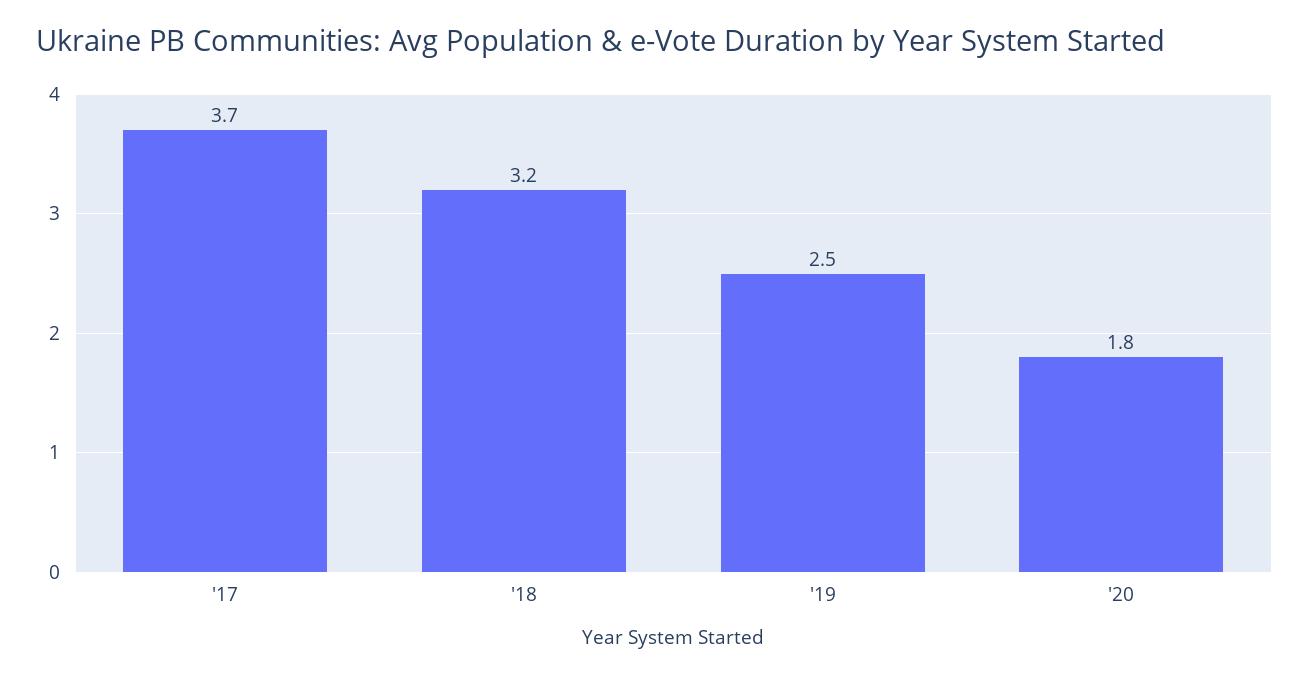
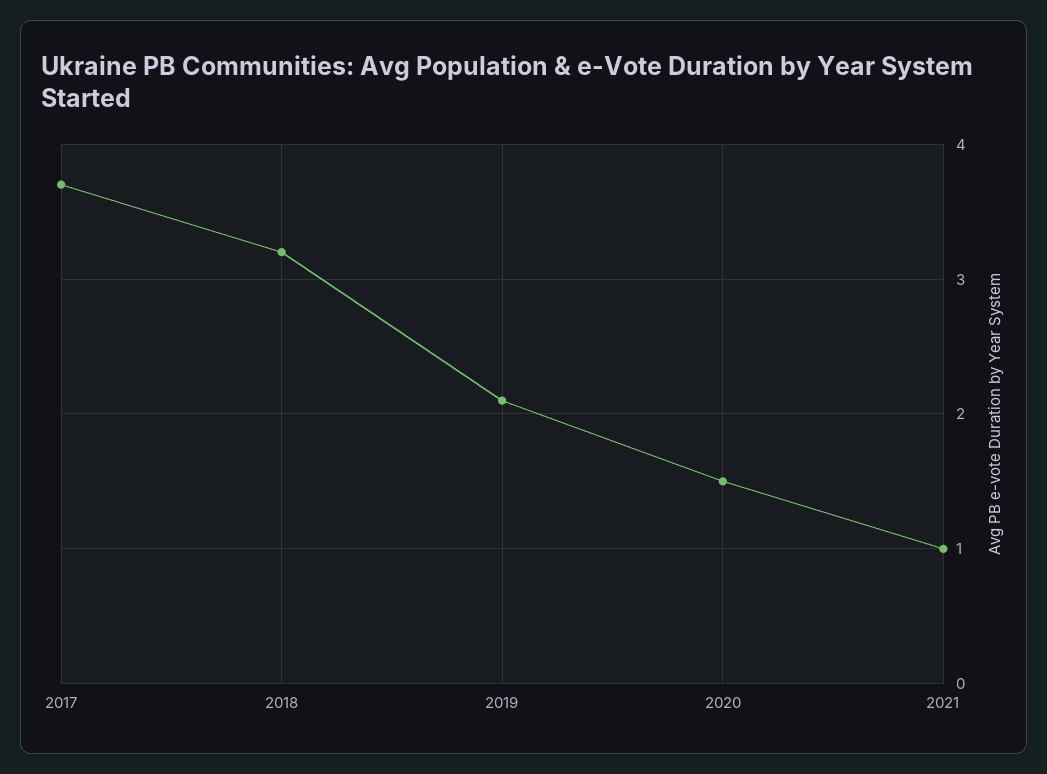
'19: 2.5 -> 2.1
'20: 1.8 -> 1.5
2021: none -> 1

